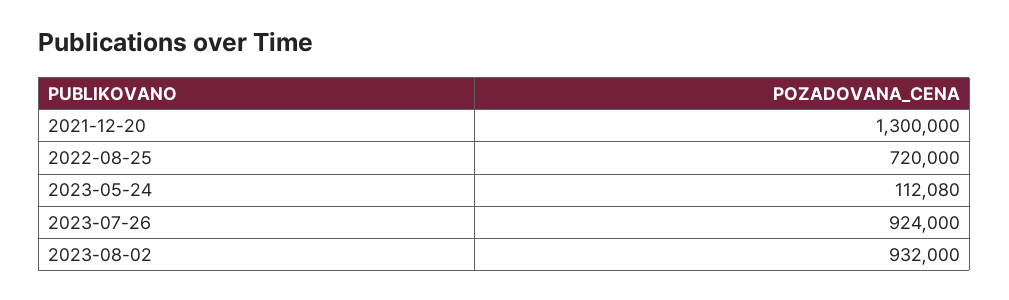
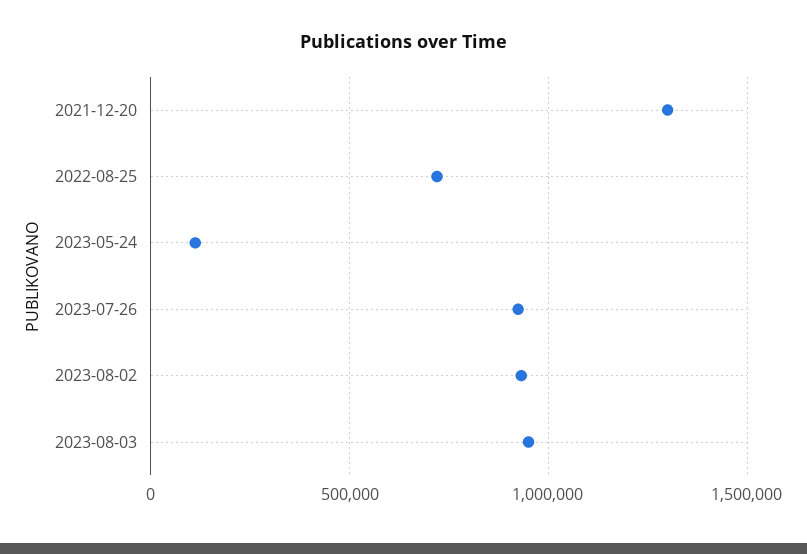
2023-08-03: none -> 950000

